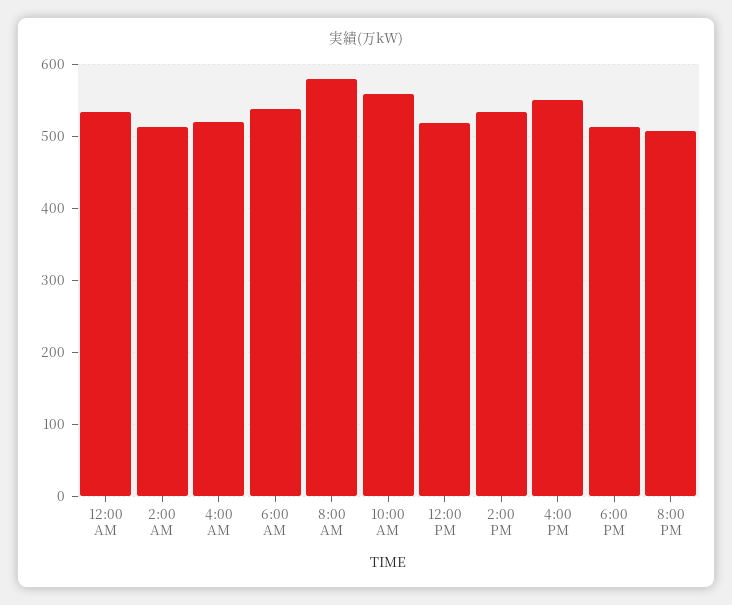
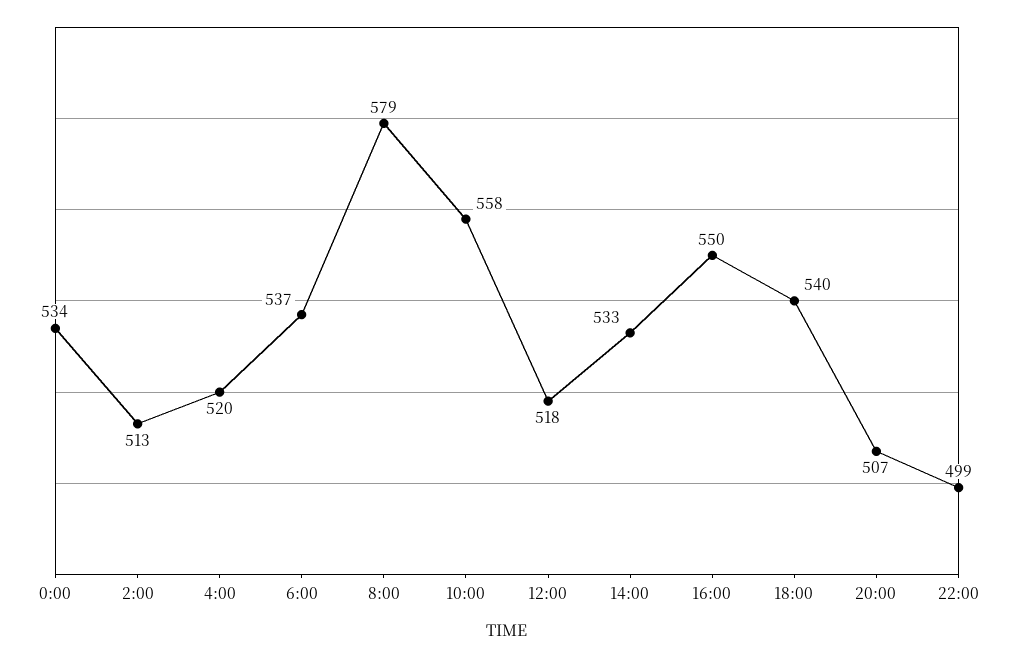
6:00 PM: 510 -> 540
22:00: none -> 499

